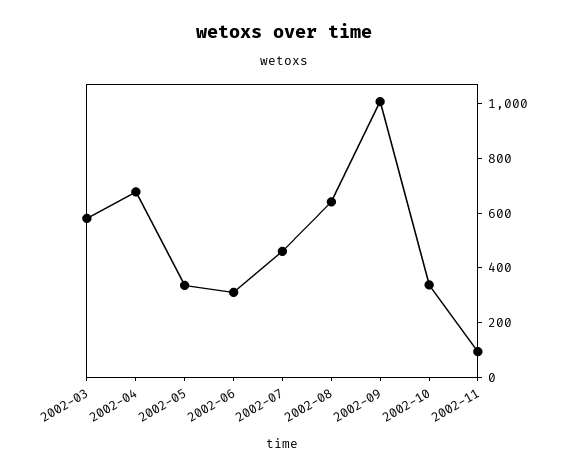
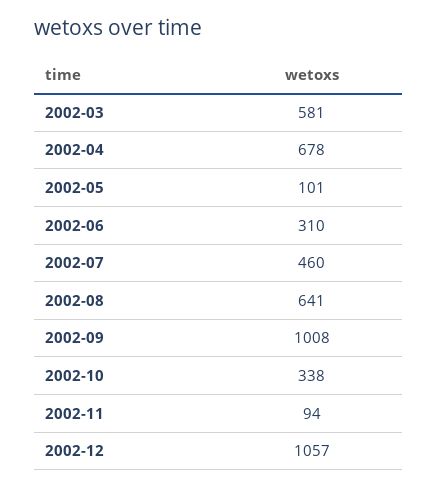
2002-05: 350 -> 101
2002-12: none -> 1057

